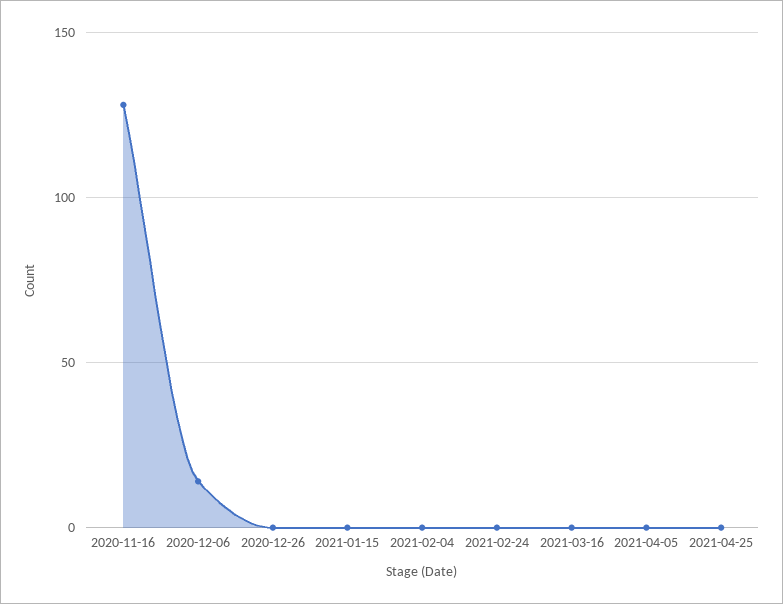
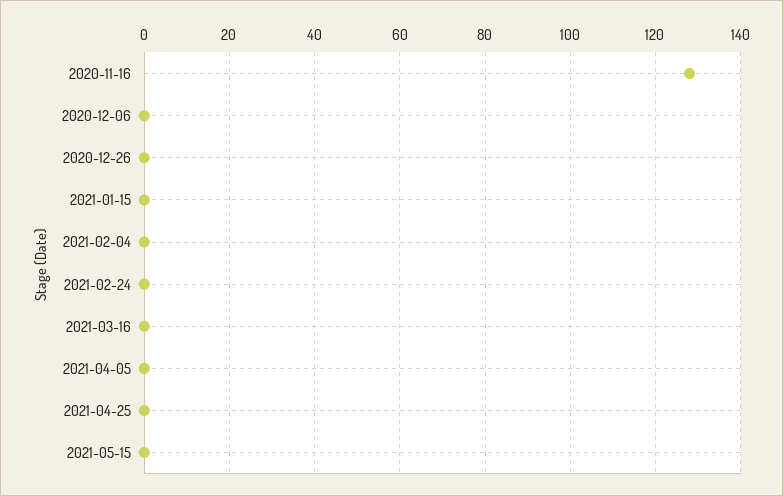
2020-12-06: 15 -> 0
2021-05-15: none -> 0

